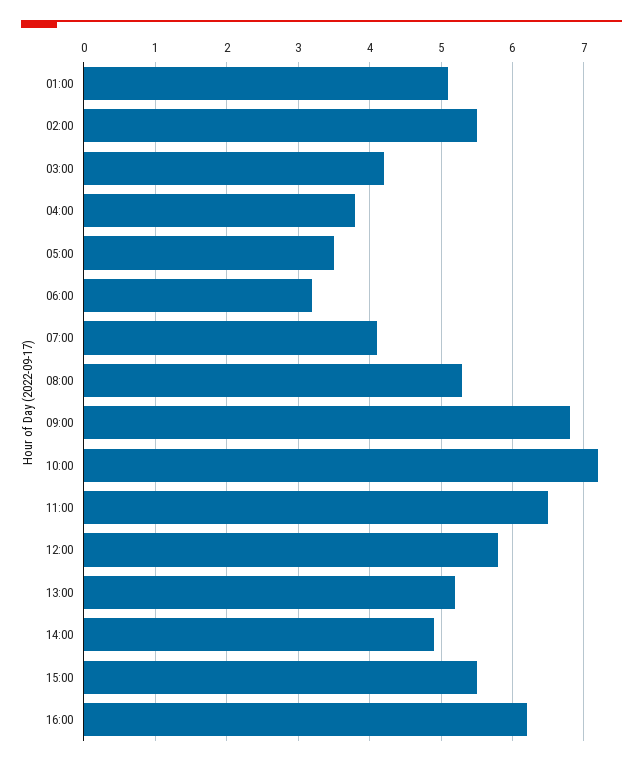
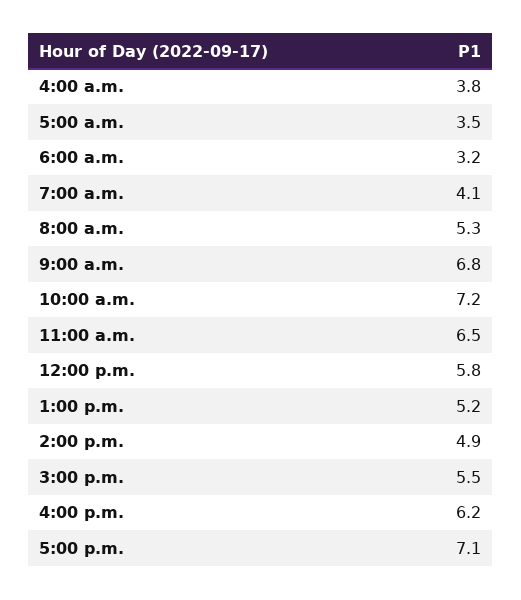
01:00: 5.1 -> none
02:00: 5.5 -> none
03:00: 4.2 -> none
5:00 p.m.: none -> 7.1

